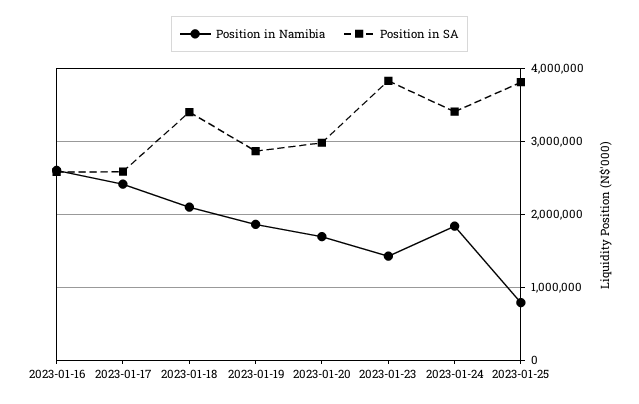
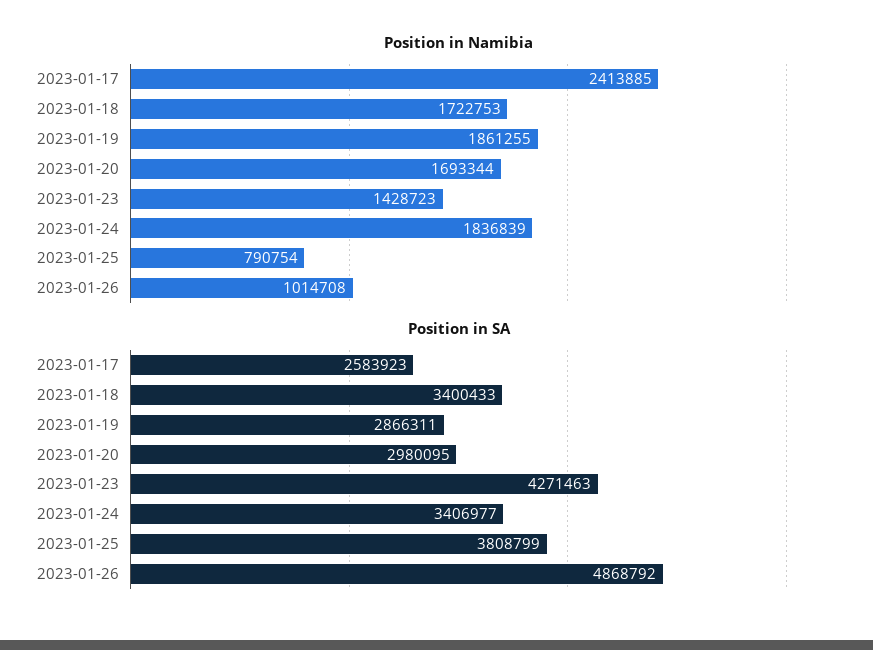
Position in Namibia, 2023-01-16: 2600000 -> none
Position in SA, 2023-01-16: 2600000 -> none
Position in Namibia, 2023-01-18: 2100000 -> 1722753
Position in SA, 2023-01-23: 3800000 -> 4271463
Position in Namibia, 2023-01-26: none -> 1014708
Position in SA, 2023-01-26: none -> 4868792

